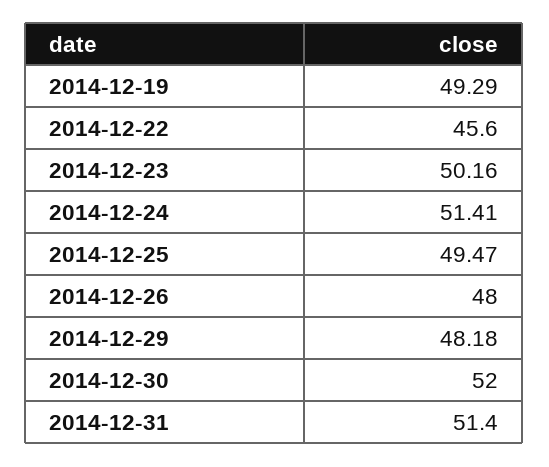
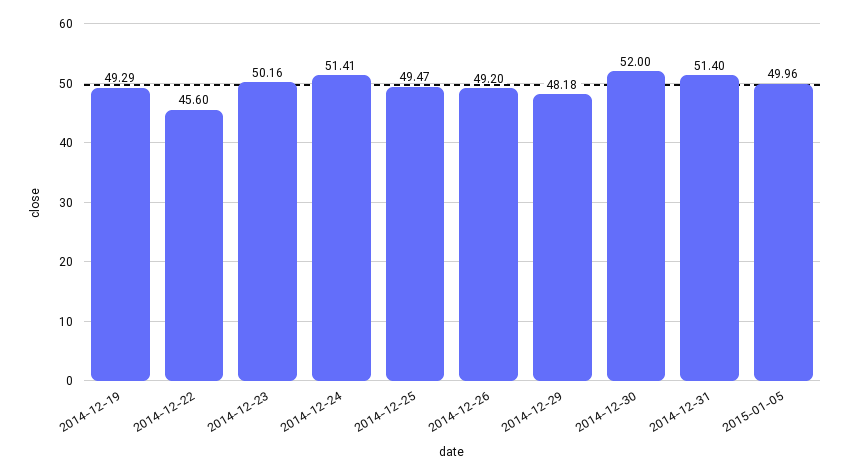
2014-12-26: 48 -> 49.2
2015-01-05: none -> 49.96

